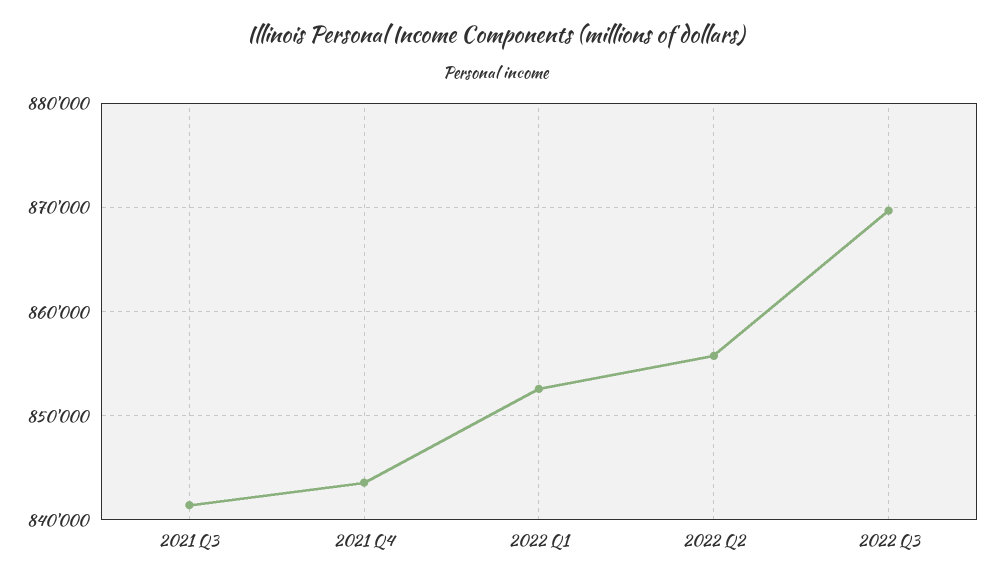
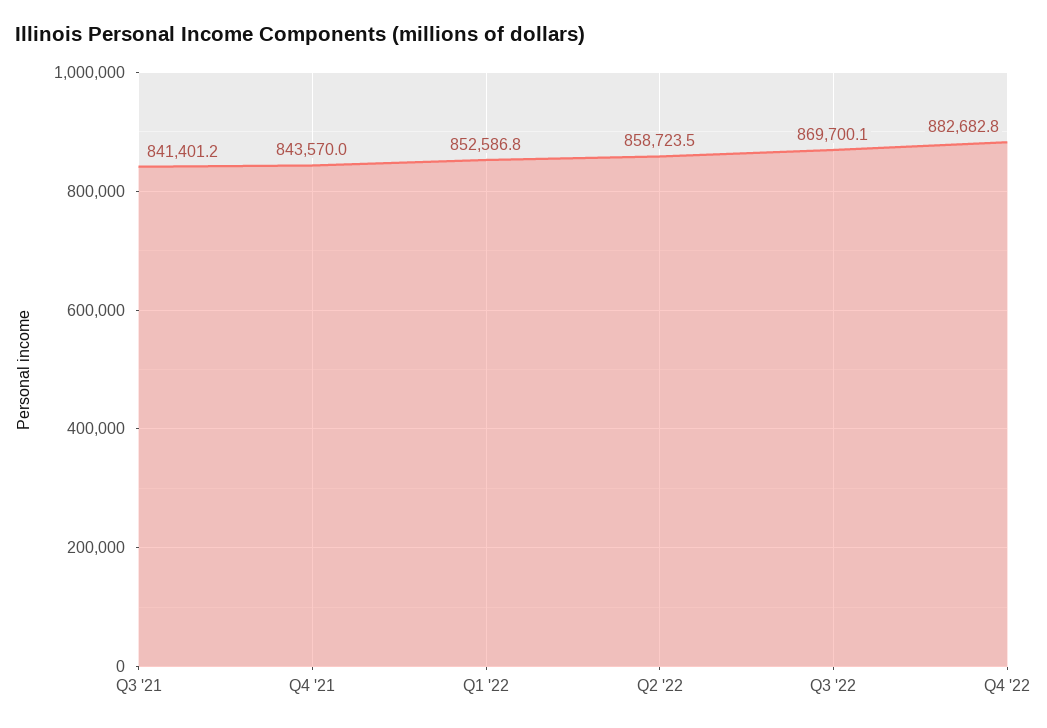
2022 Q2: 856000 -> 858723.5
Q4 '22: none -> 882682.8

